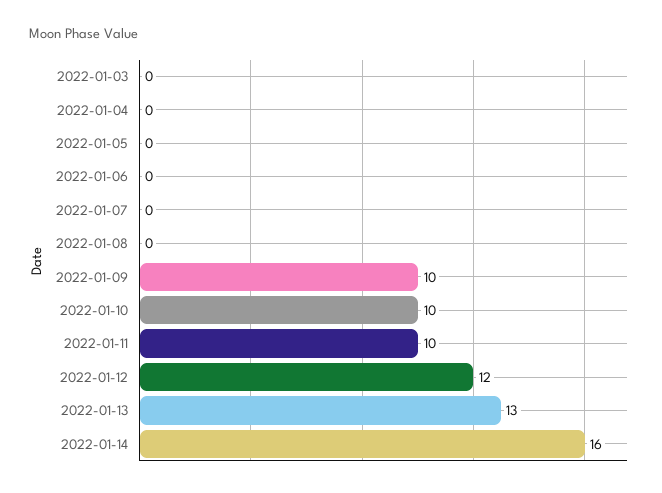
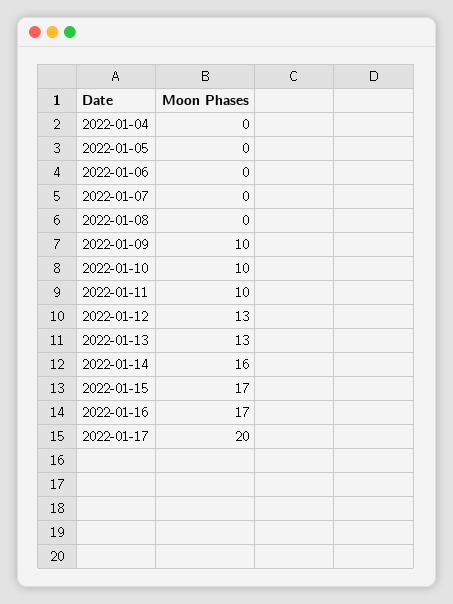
2022-01-03: 0 -> none
2022-01-12: 12 -> 13
2022-01-15: none -> 17
2022-01-16: none -> 17
2022-01-17: none -> 20

